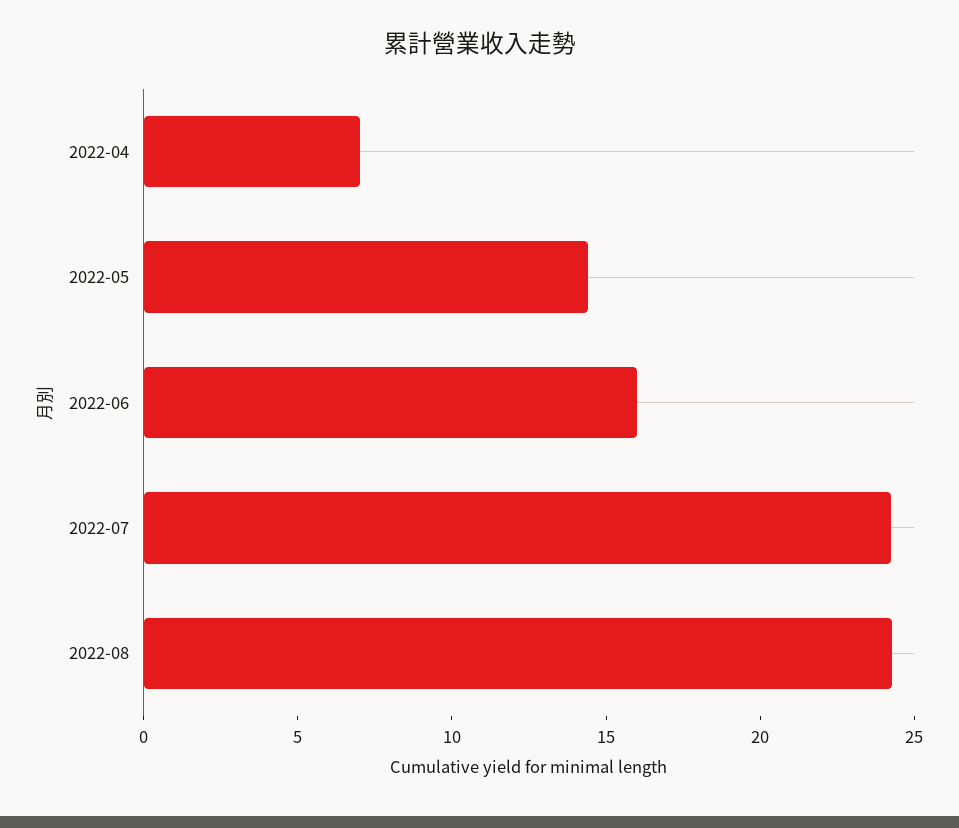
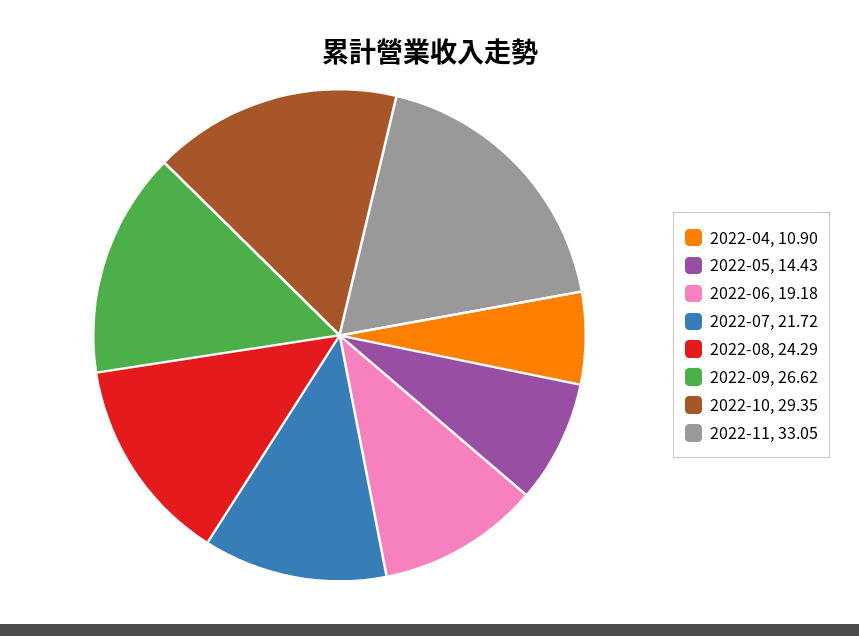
2022-04: 7 -> 10.9
2022-06: 16 -> 19.18
2022-07: 24 -> 21.72
2022-09: none -> 26.62
2022-10: none -> 29.35
2022-11: none -> 33.05

